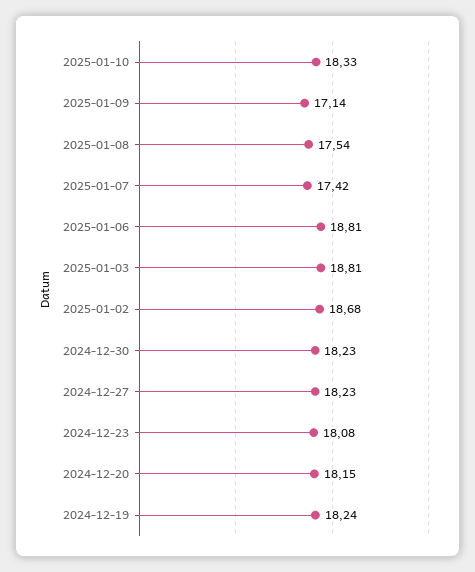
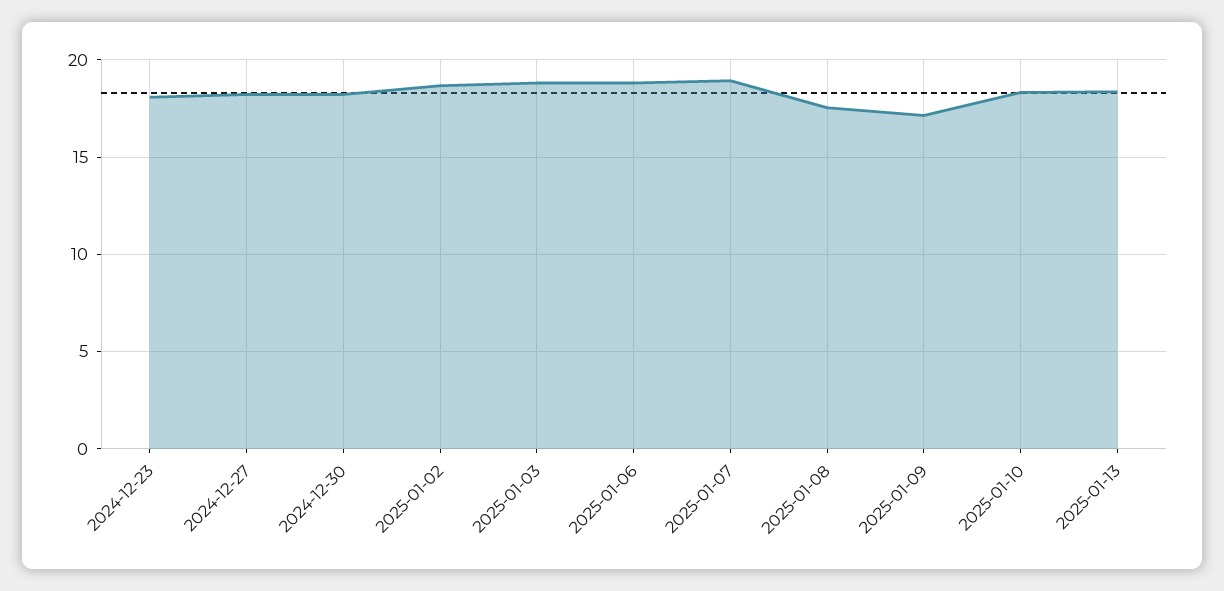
2025-01-07: 17.42 -> 19
2024-12-20: 18.15 -> none
2024-12-19: 18.24 -> none
2025-01-13: none -> 18.5

